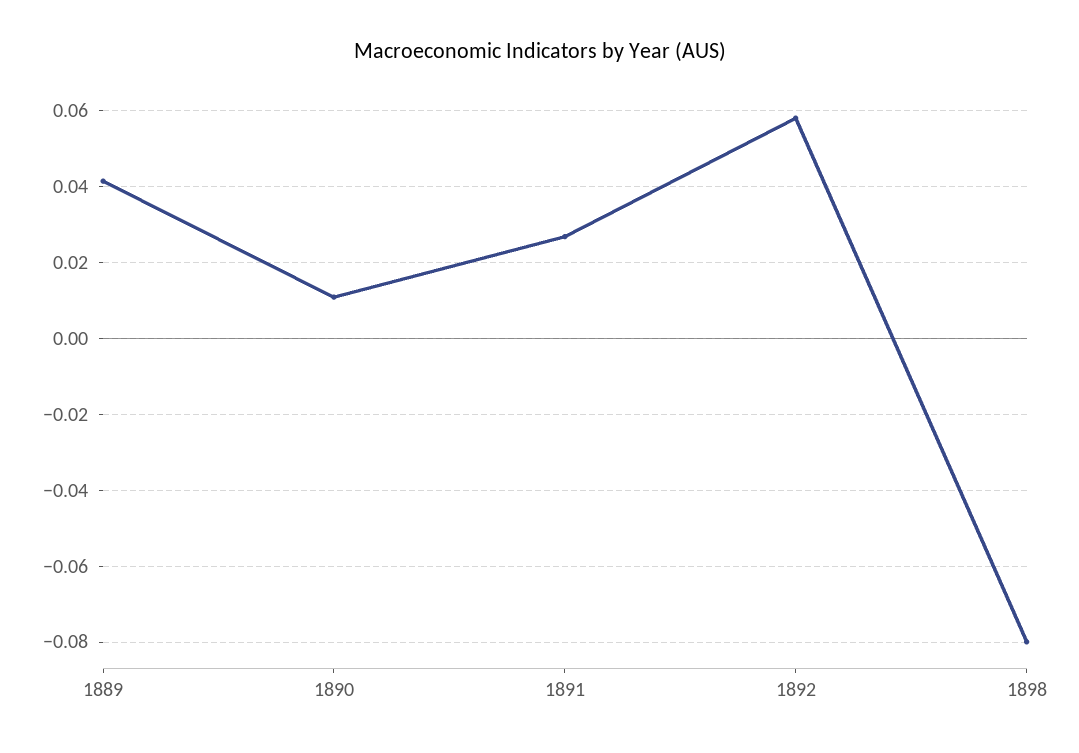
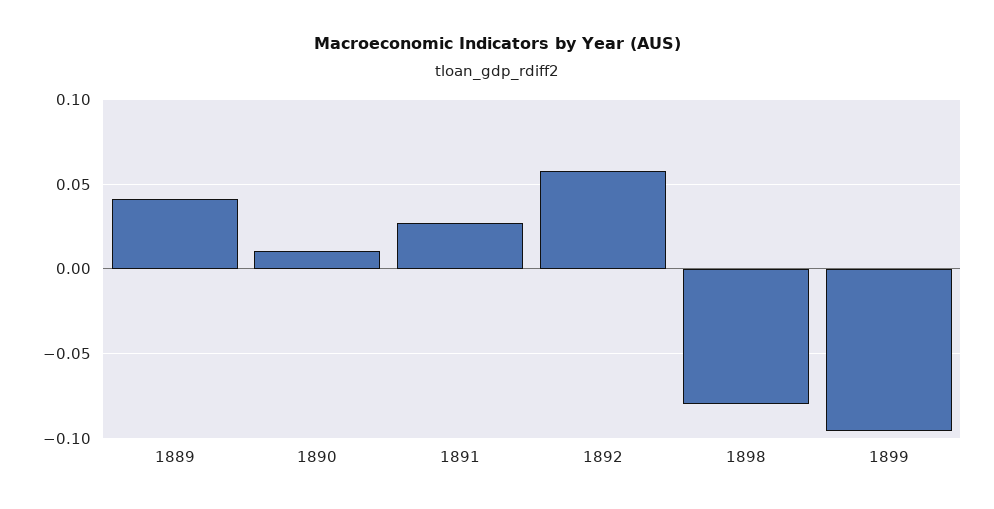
1899: none -> -0.095

